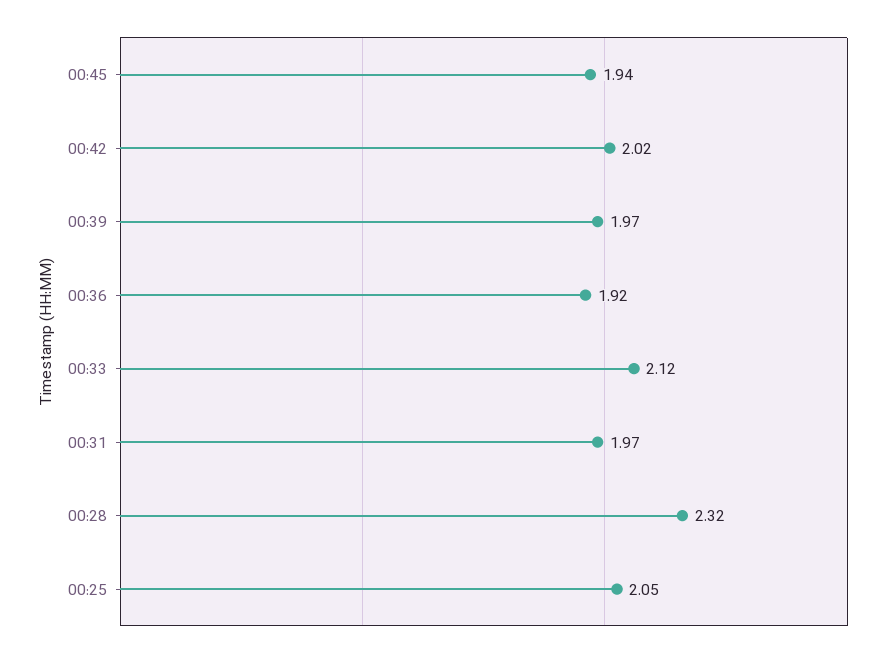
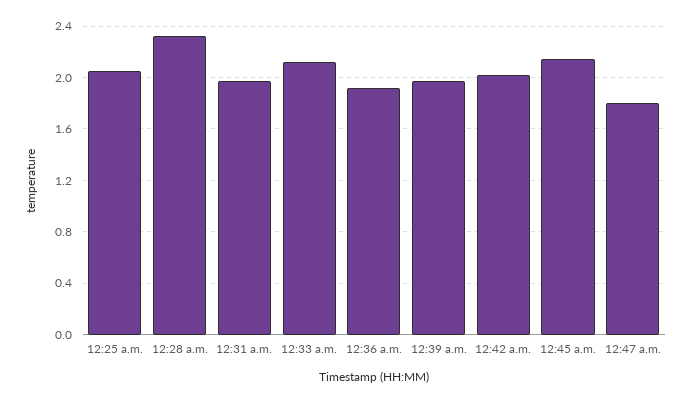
00:45: 1.94 -> 2.15
12:47 a.m.: none -> 1.8

